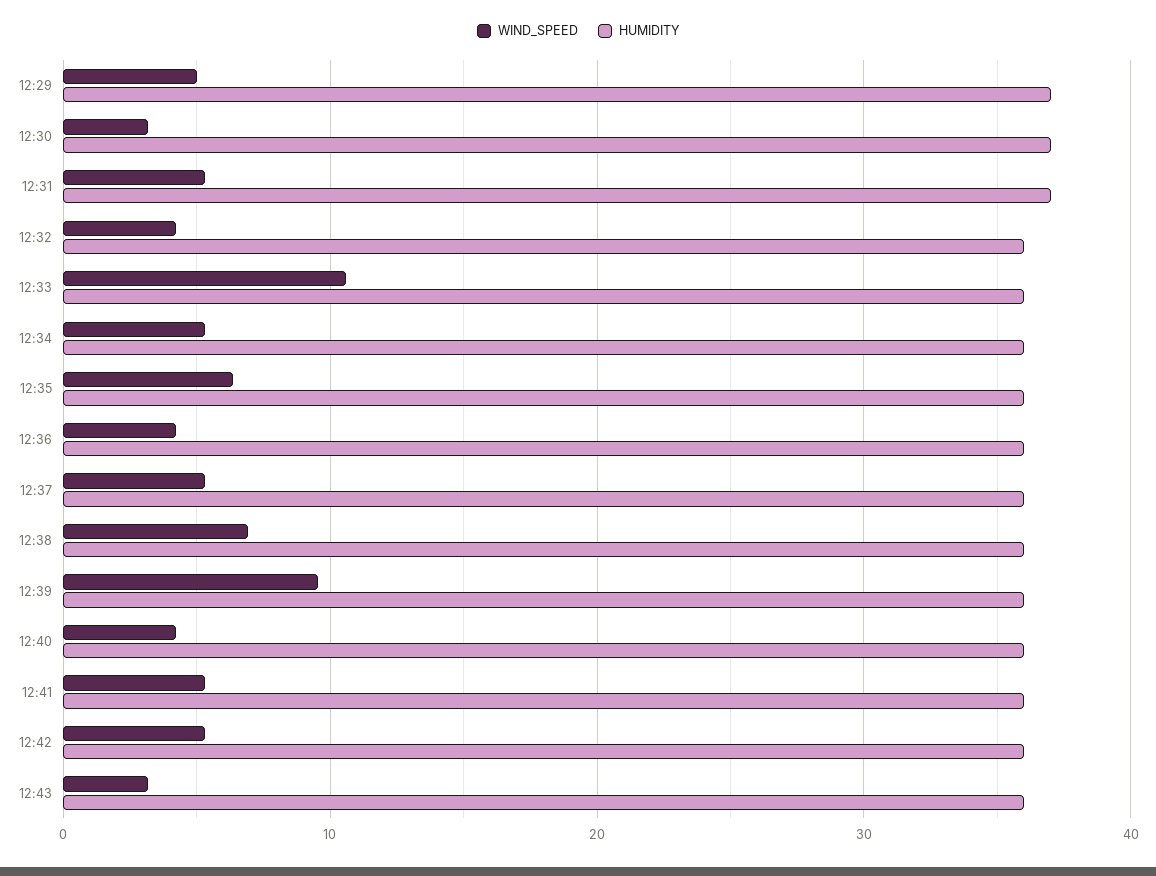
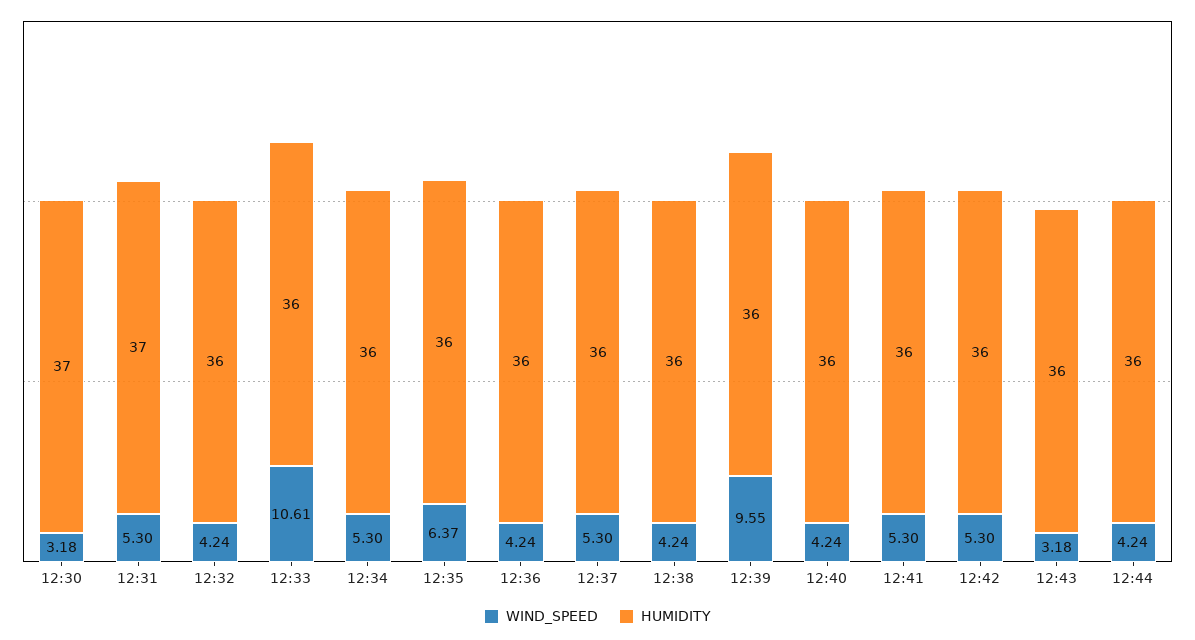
WIND_SPEED, 12:29: 5 -> none
HUMIDITY, 12:29: 37 -> none
WIND_SPEED, 12:38: 7 -> 4.24
WIND_SPEED, 12:44: none -> 4.24
HUMIDITY, 12:44: none -> 36

